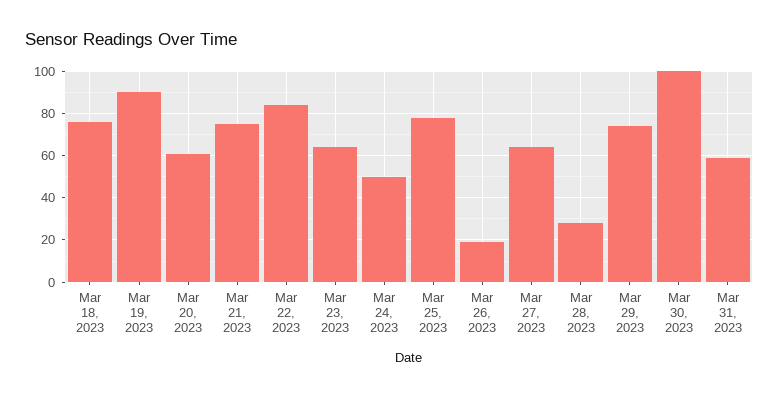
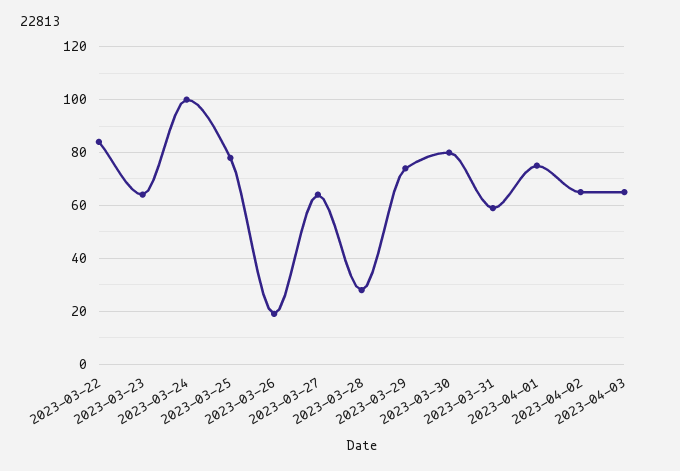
Mar 18, 2023: 75 -> none
Mar 19, 2023: 90 -> none
Mar 20, 2023: 60 -> none
Mar 21, 2023: 75 -> none
Mar 24, 2023: 50 -> 100
Mar 30, 2023: 100 -> 80
2023-04-01: none -> 75
2023-04-02: none -> 65
2023-04-03: none -> 65

